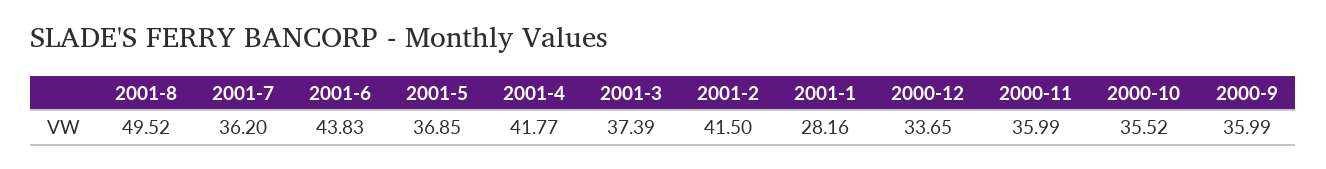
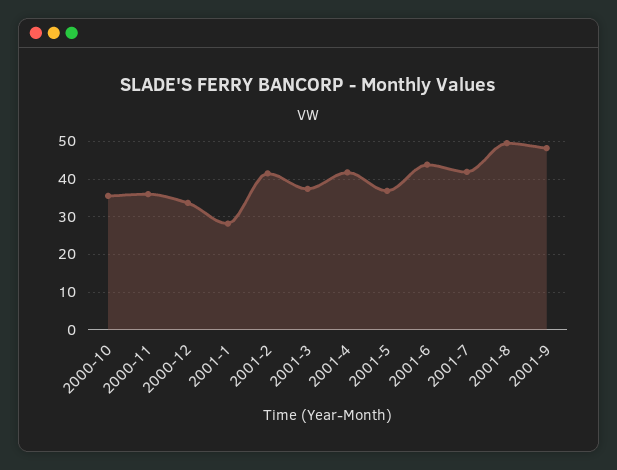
2001-7: 36.2 -> 42
2000-9: 35.99 -> none
2001-9: none -> 48

